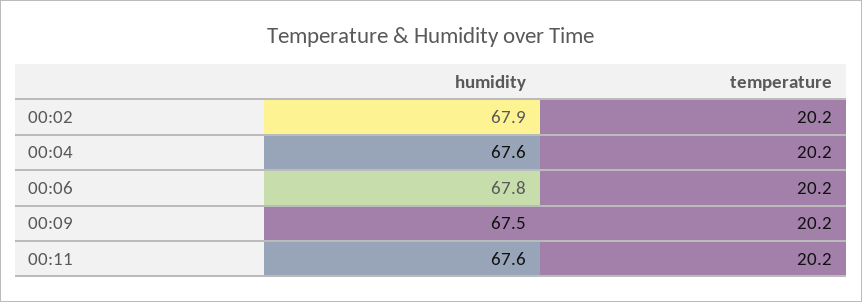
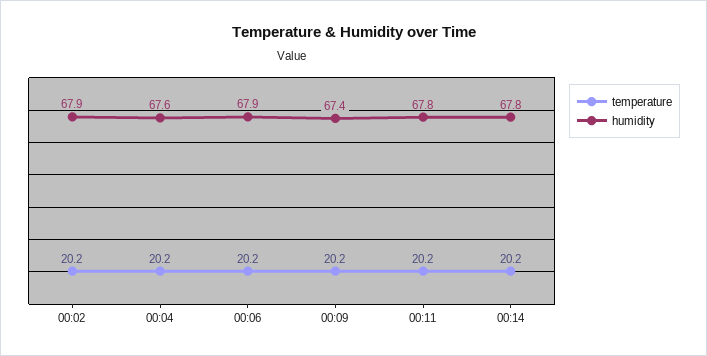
humidity, 00:06: 67.8 -> 67.9
humidity, 00:09: 67.5 -> 67.4
humidity, 00:11: 67.6 -> 67.8
temperature, 00:14: none -> 20.2
humidity, 00:14: none -> 67.8

